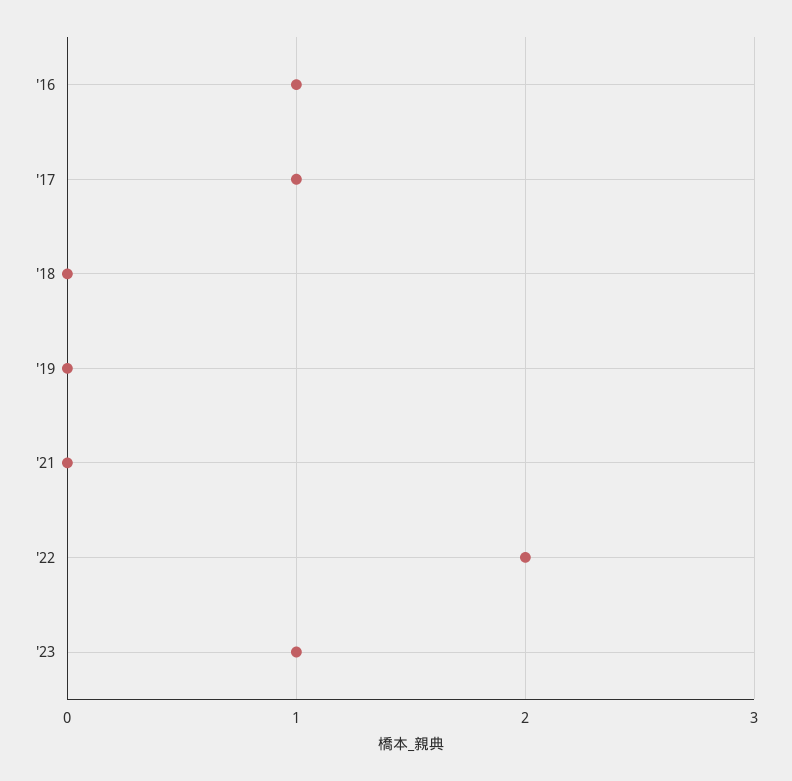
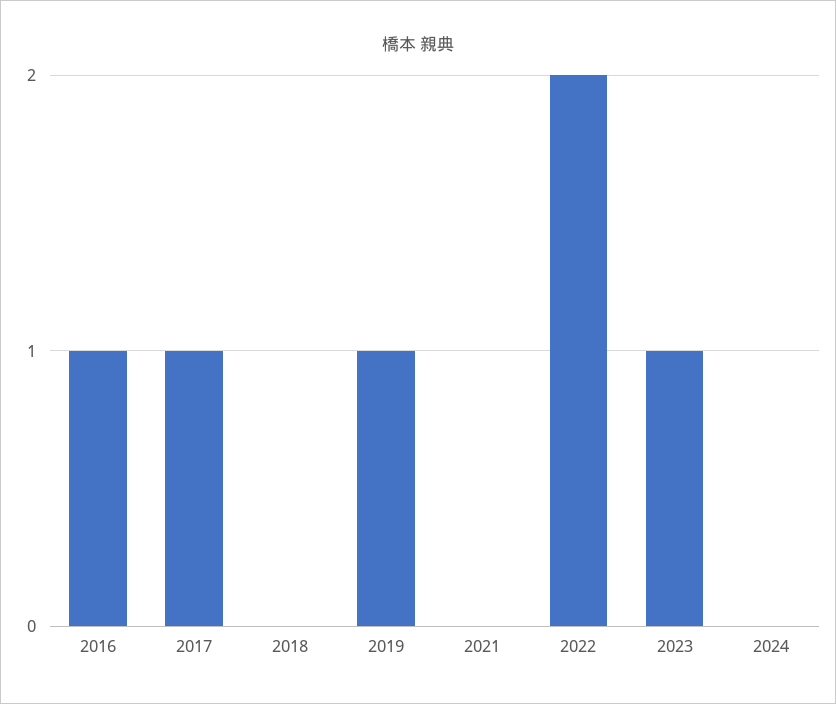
'19: 0 -> 1
2024: none -> 0

